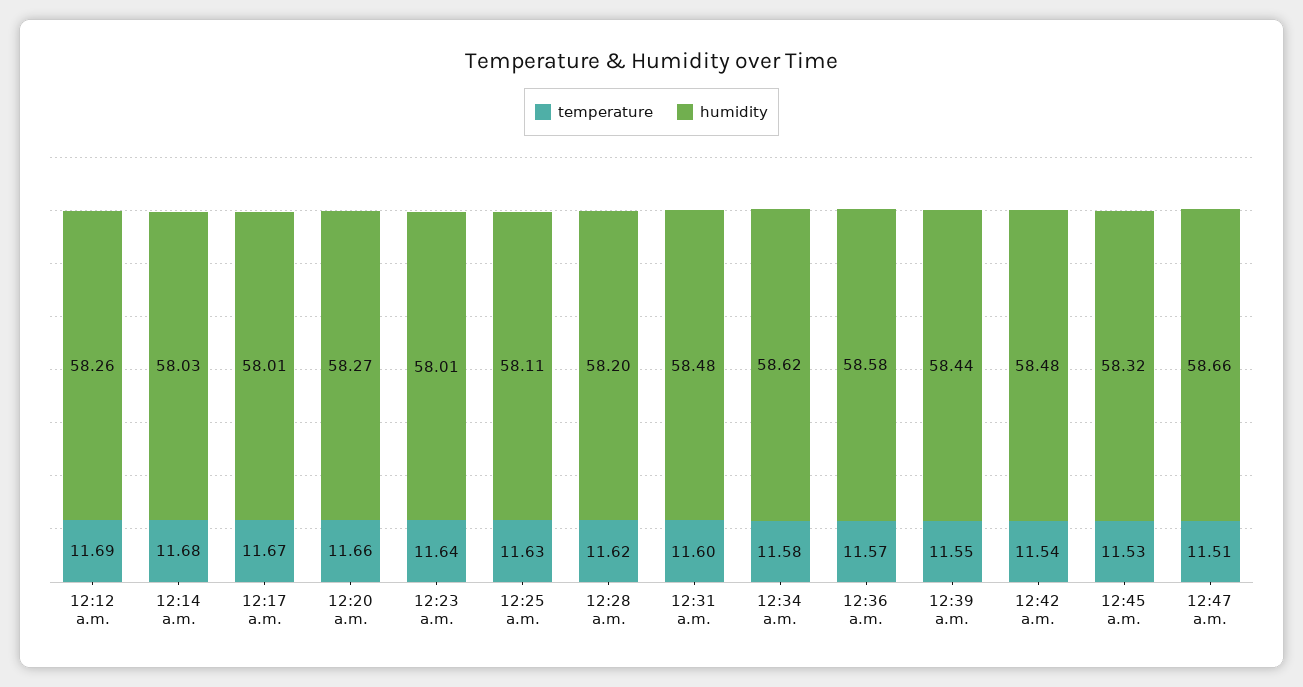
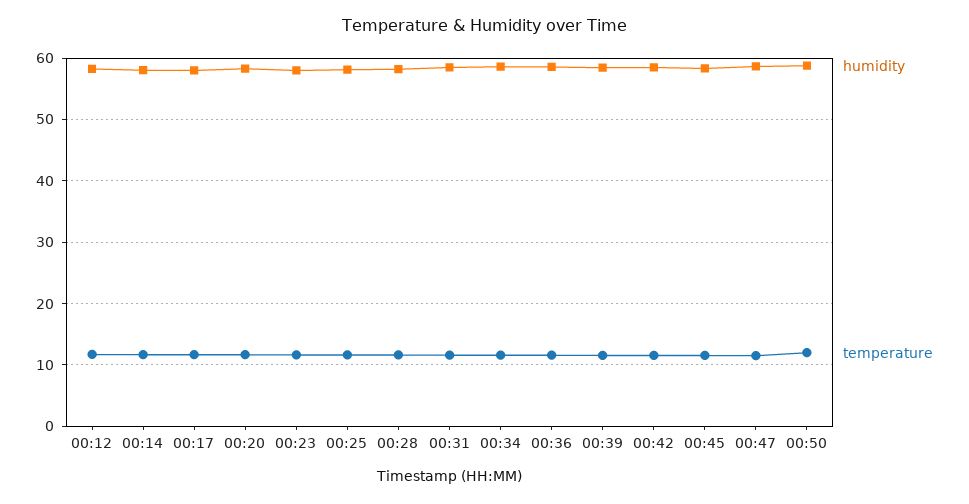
humidity, 00:50: none -> 59
temperature, 00:50: none -> 12

